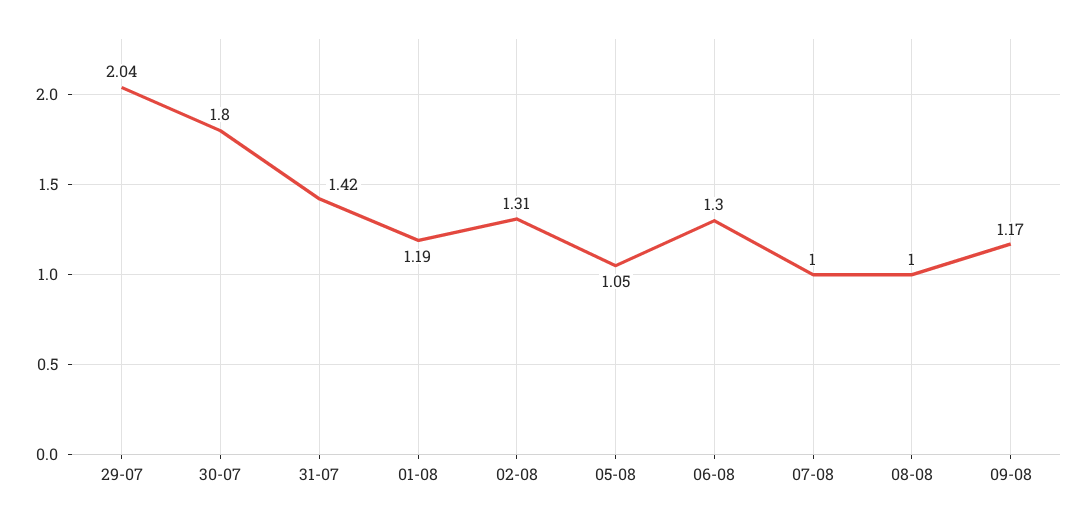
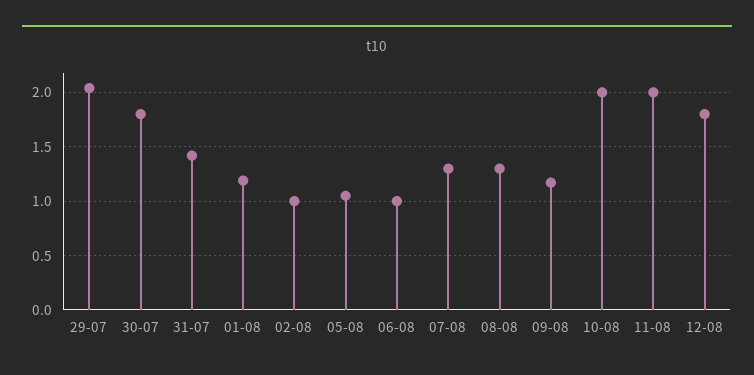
02-08: 1.31 -> 1
06-08: 1.3 -> 1
07-08: 1 -> 1.3
08-08: 1 -> 1.3
10-08: none -> 2
11-08: none -> 2
12-08: none -> 1.8

